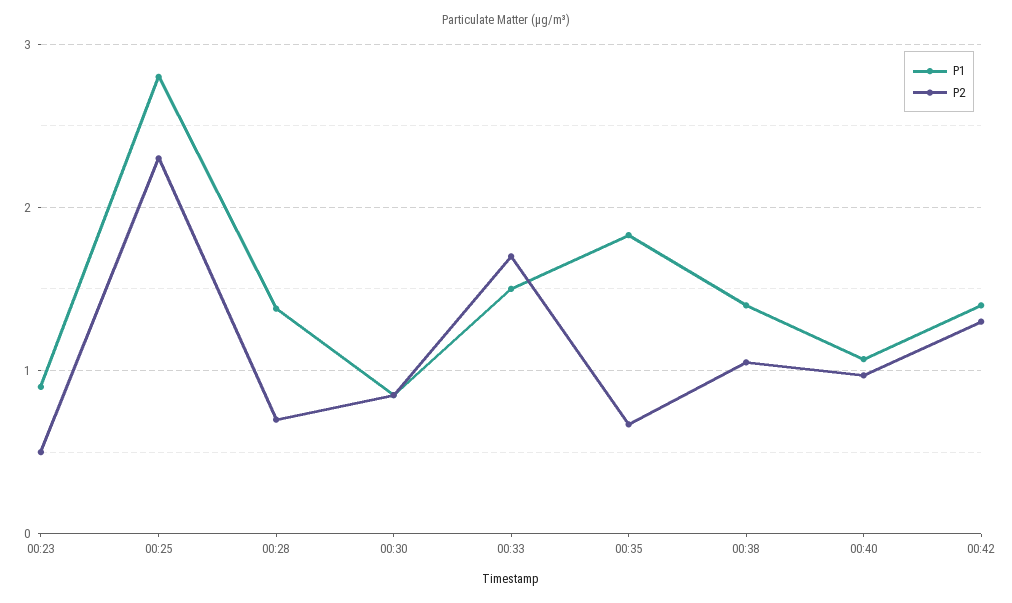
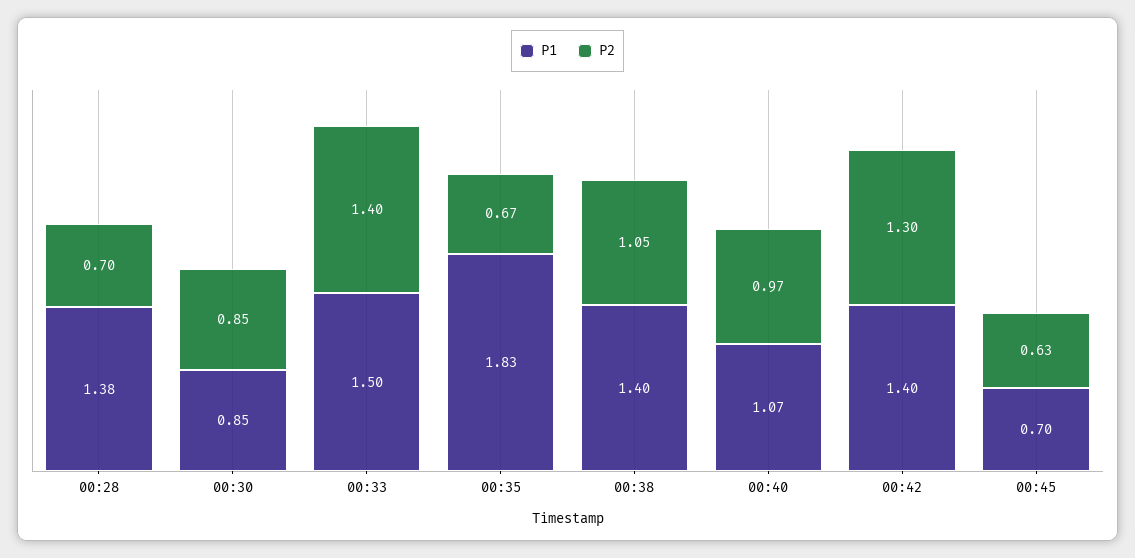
P1, 00:23: 0.9 -> none
P2, 00:23: 0.5 -> none
P1, 00:25: 2.8 -> none
P2, 00:25: 2.3 -> none
P2, 00:33: 1.7 -> 1.4
P1, 00:45: none -> 0.7
P2, 00:45: none -> 0.63

